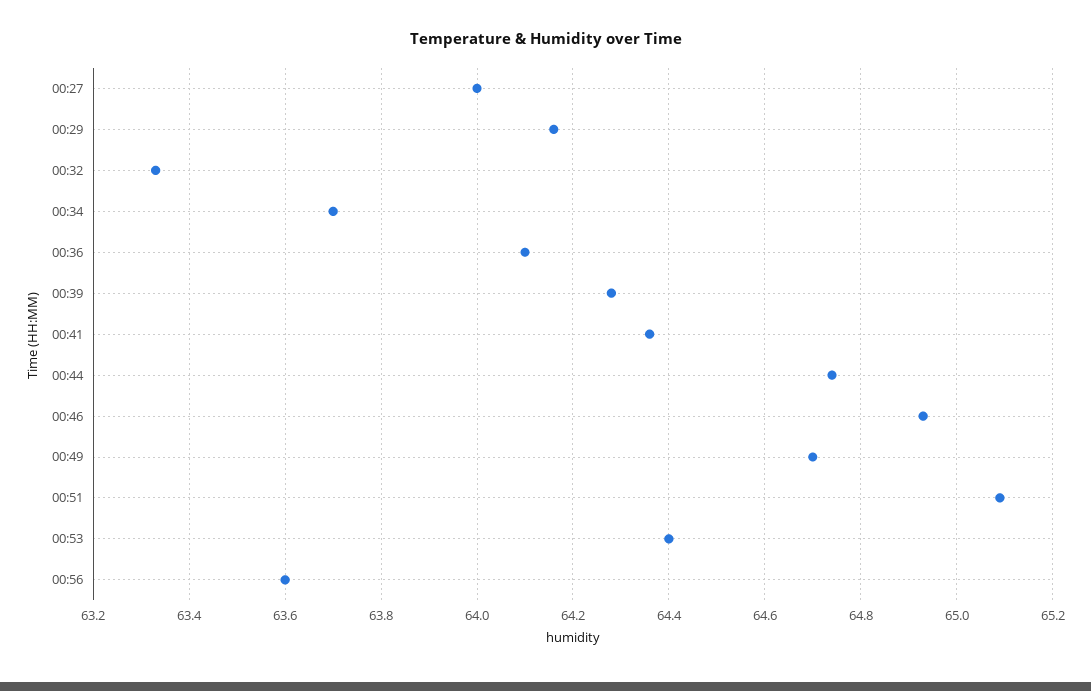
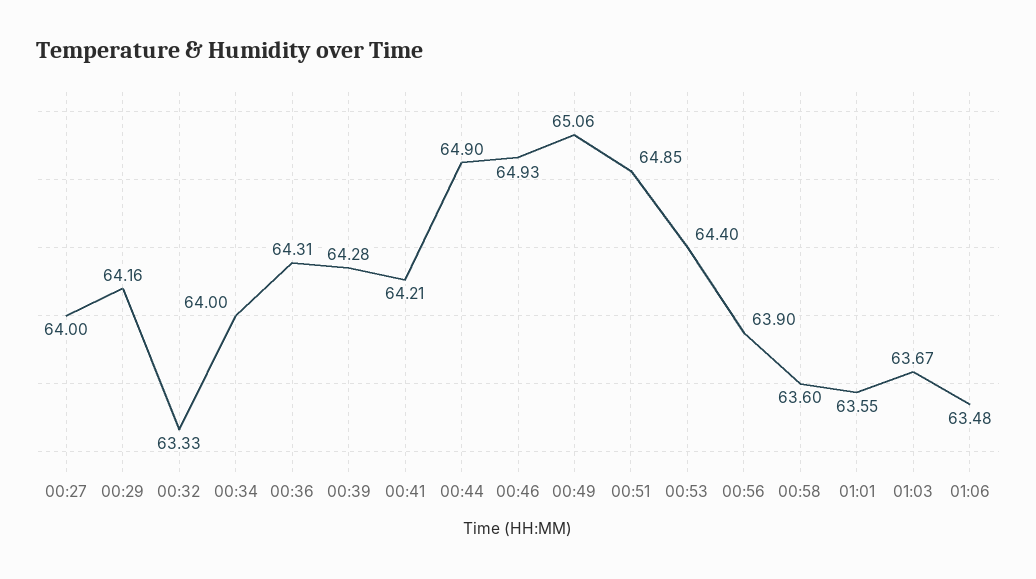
00:34: 63.7 -> 64
00:36: 64.1 -> 64.31
00:41: 64.35 -> 64.21
00:44: 64.75 -> 64.9
00:49: 64.7 -> 65.06
00:51: 65.1 -> 64.85
00:56: 63.6 -> 63.9
00:58: none -> 63.6
01:01: none -> 63.55
01:03: none -> 63.67
01:06: none -> 63.48

